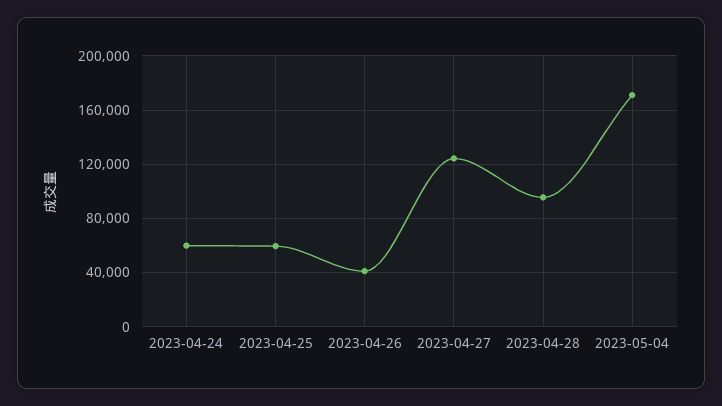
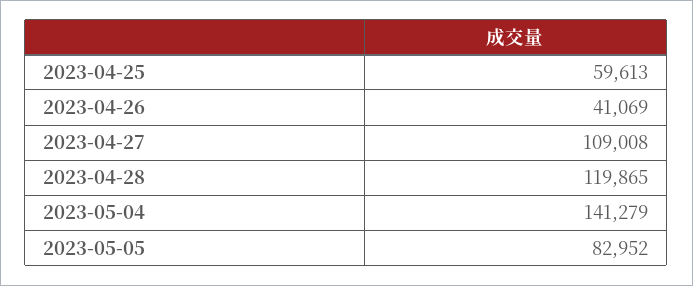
2023-04-24: 60000 -> none
2023-04-27: 125000 -> 109008
2023-04-28: 95000 -> 119865
2023-05-04: 170000 -> 141279
2023-05-05: none -> 82952

